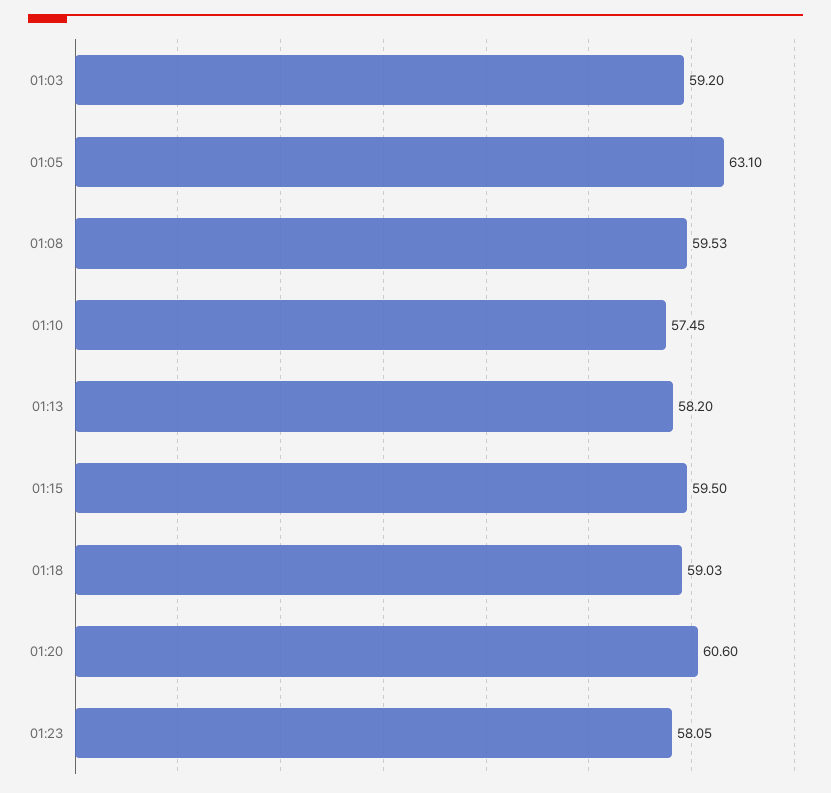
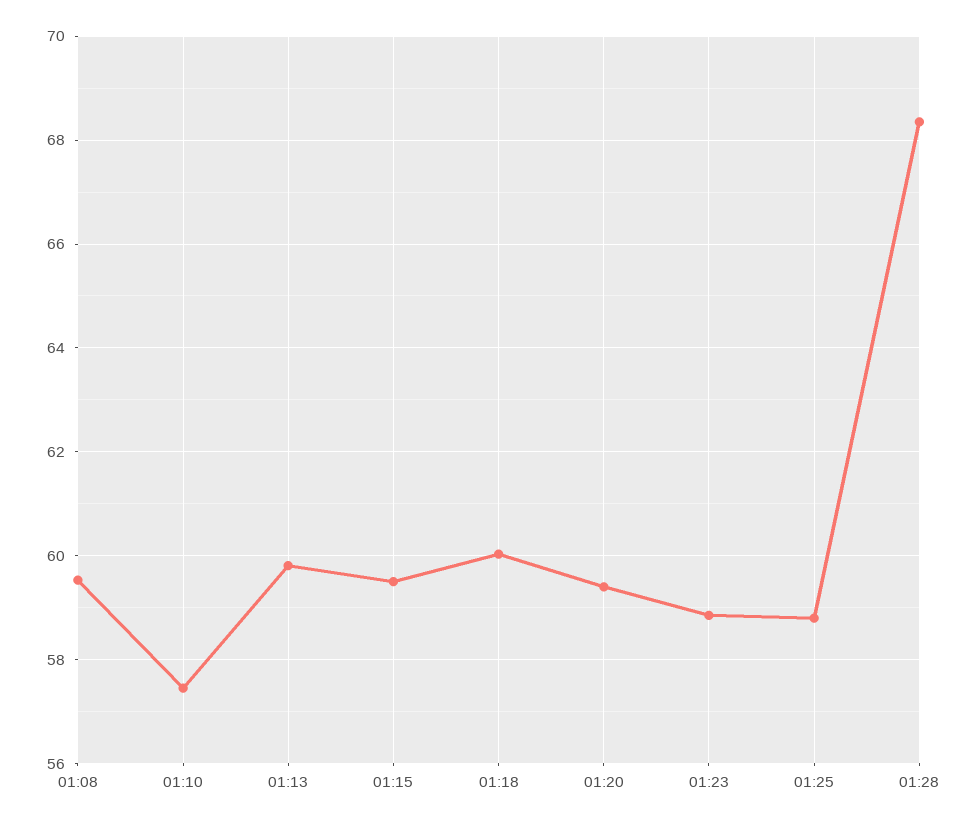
01:03: 59.2 -> none
01:05: 63.1 -> none
01:13: 58.2 -> 59.8
01:18: 59.03 -> 60
01:20: 60.6 -> 59.4
01:23: 58.05 -> 58.8
01:25: none -> 58.8
01:28: none -> 68.4

